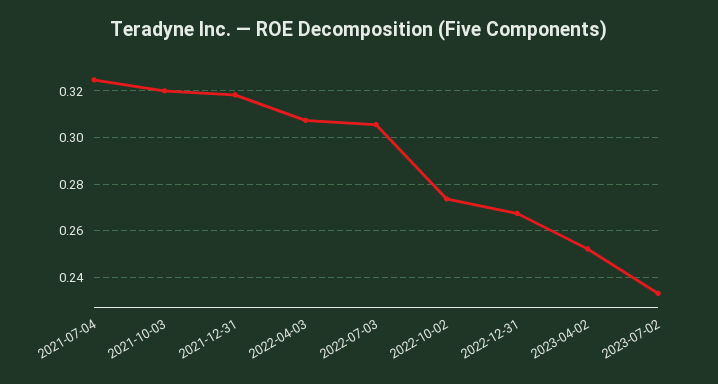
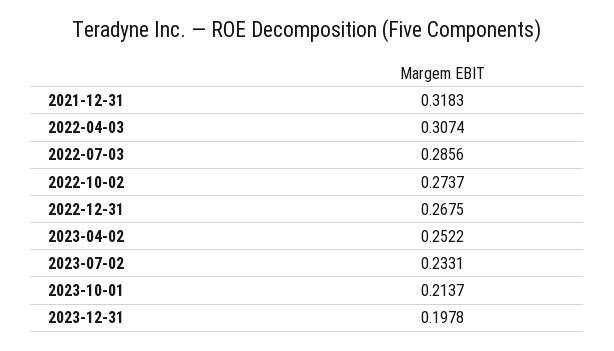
2021-07-04: 0.325 -> none
2021-10-03: 0.32 -> none
2022-07-03: 0.305 -> 0.2856
2023-10-01: none -> 0.2137
2023-12-31: none -> 0.1978

